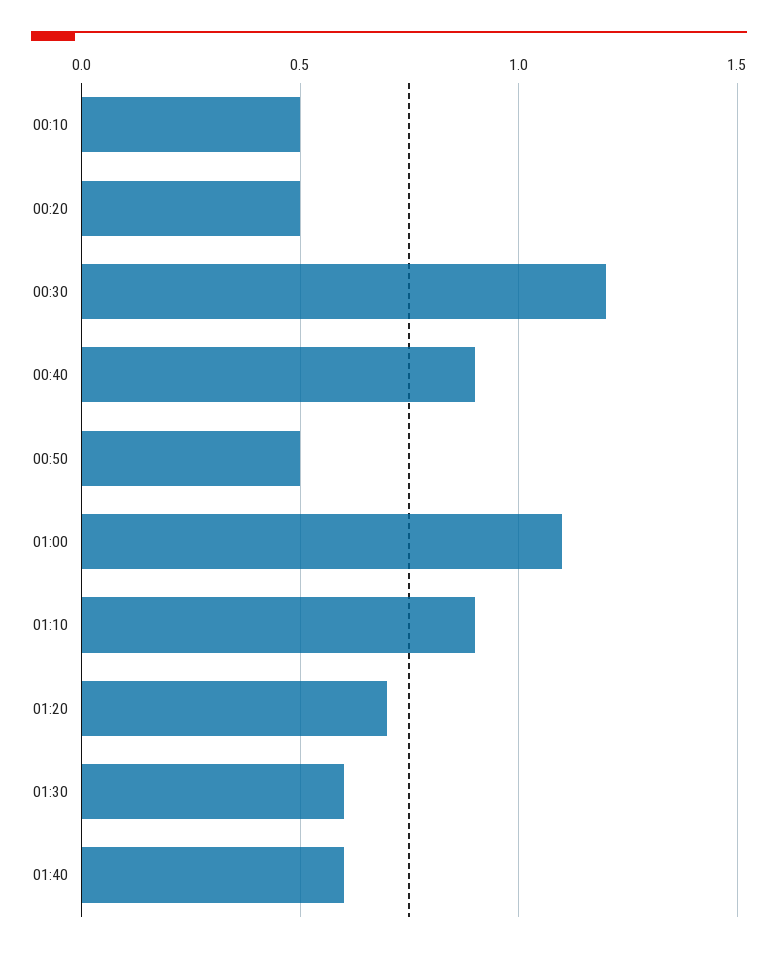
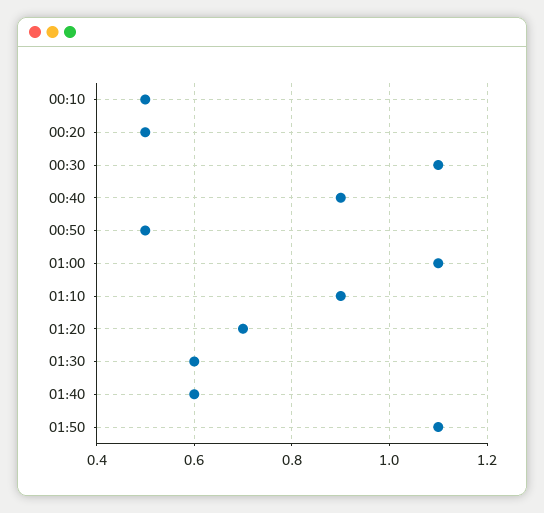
00:30: 1.2 -> 1.1
01:50: none -> 1.1

